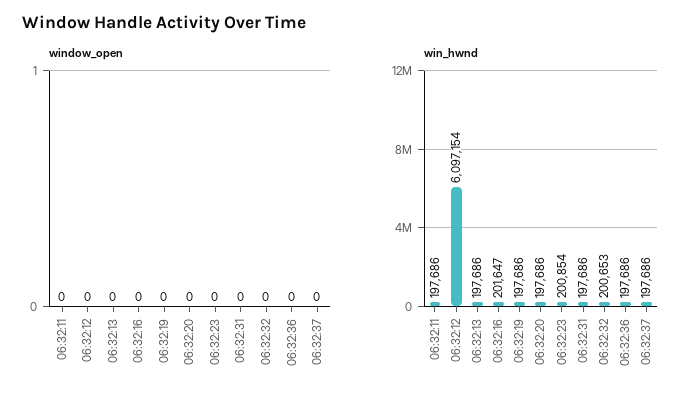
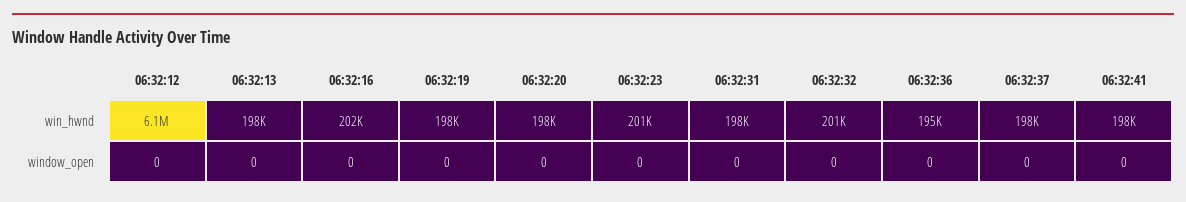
window_open, 06:32:11: 0 -> none
win_hwnd, 06:32:11: 197686 -> none
win_hwnd, 06:32:36: 197686 -> 195000
win_hwnd, 06:32:41: none -> 198000
window_open, 06:32:41: none -> 0

